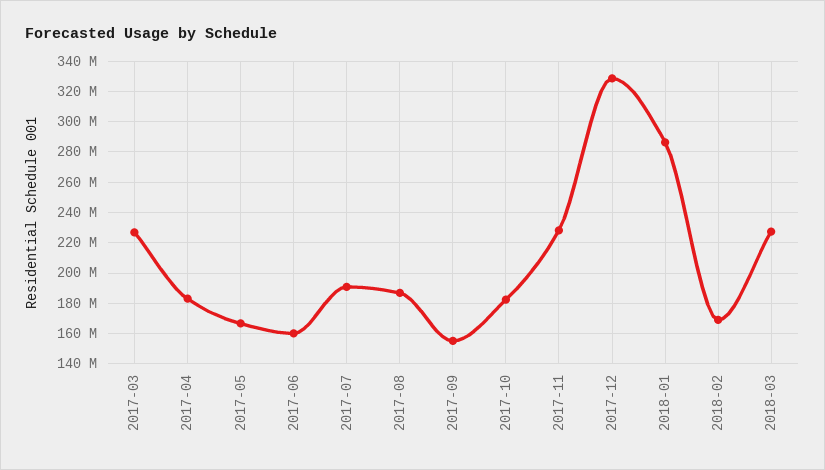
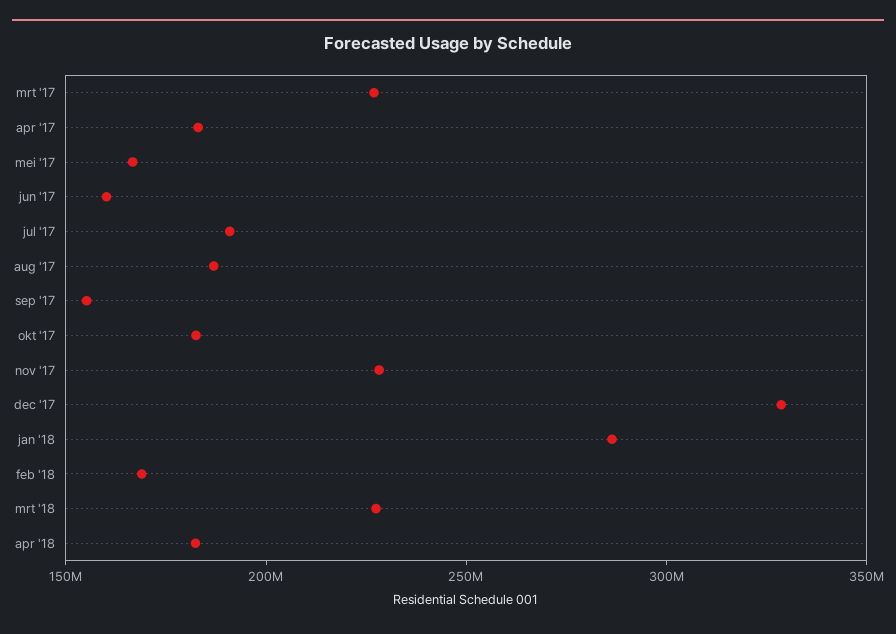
apr '18: none -> 180000000

